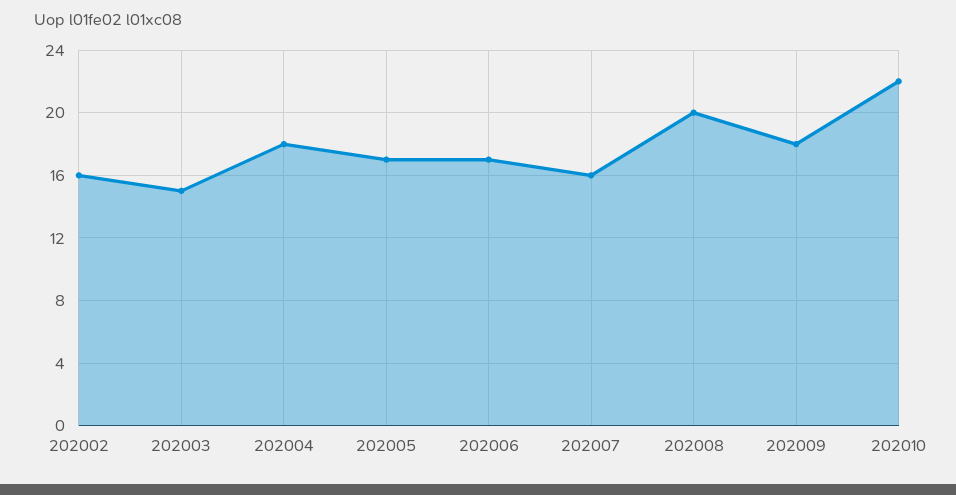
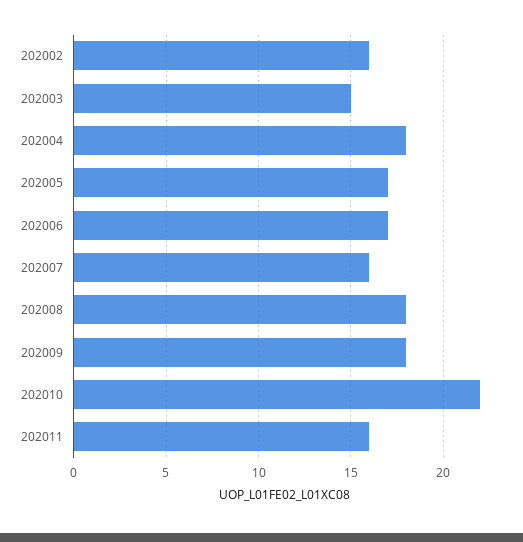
202008: 20 -> 18
202011: none -> 16

